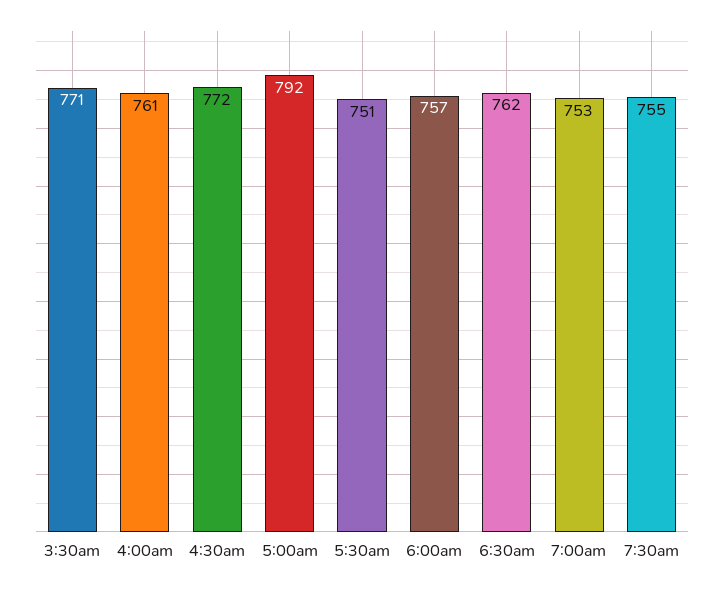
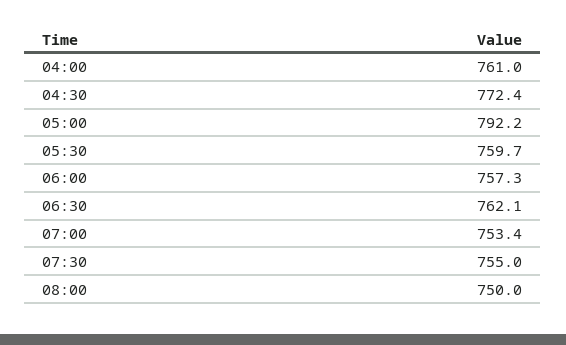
3:30am: 771 -> none
5:30am: 751 -> 759.7
08:00: none -> 750

